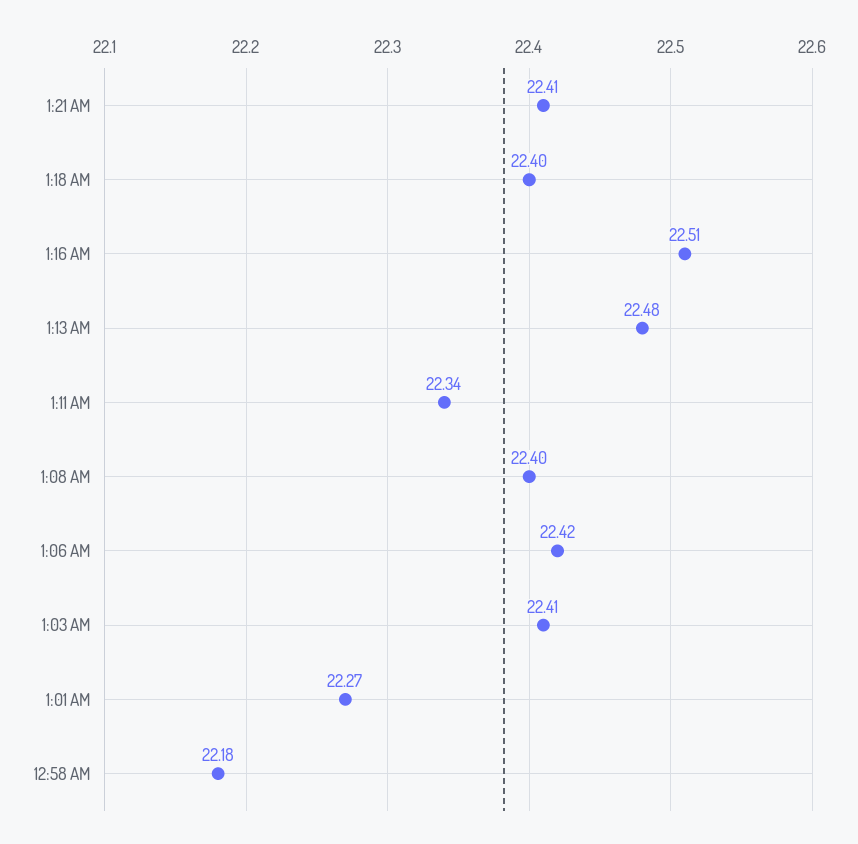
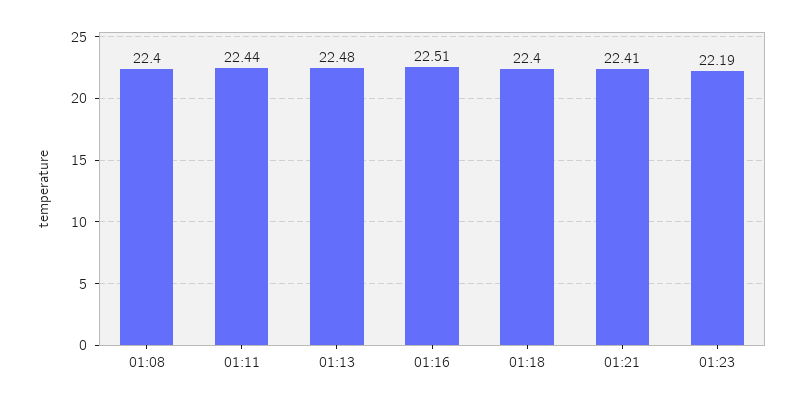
1:11 AM: 22.34 -> 22.44
1:06 AM: 22.42 -> none
1:03 AM: 22.41 -> none
1:01 AM: 22.27 -> none
12:58 AM: 22.18 -> none
01:23: none -> 22.19

